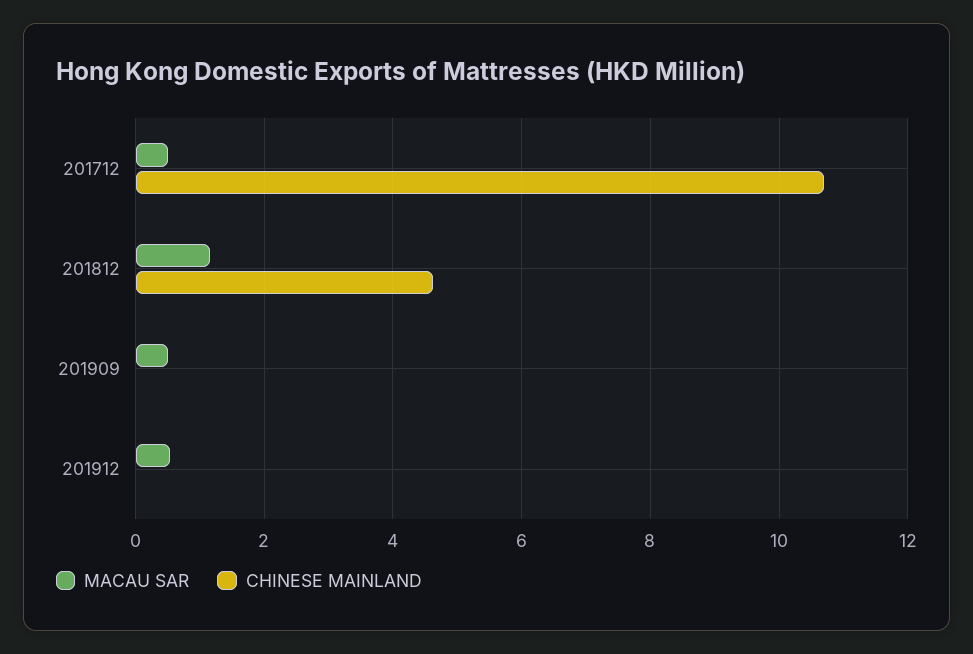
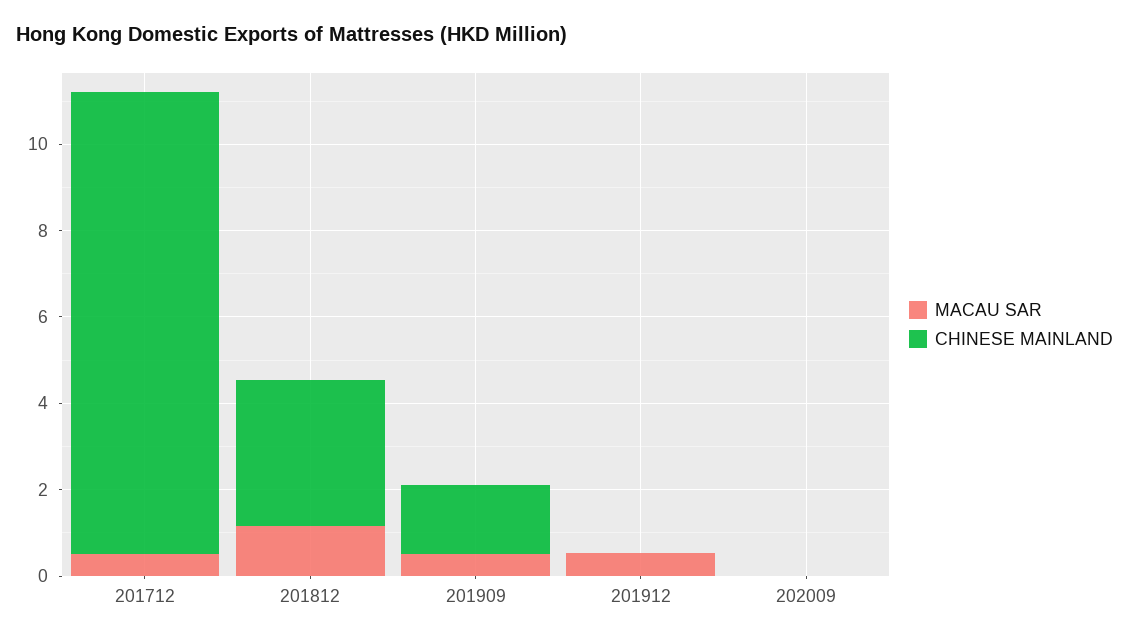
CHINESE MAINLAND, 201812: 4.6 -> 3.5
CHINESE MAINLAND, 201909: 0 -> 1.5
MACAU SAR, 202009: none -> 0
CHINESE MAINLAND, 202009: none -> 0

